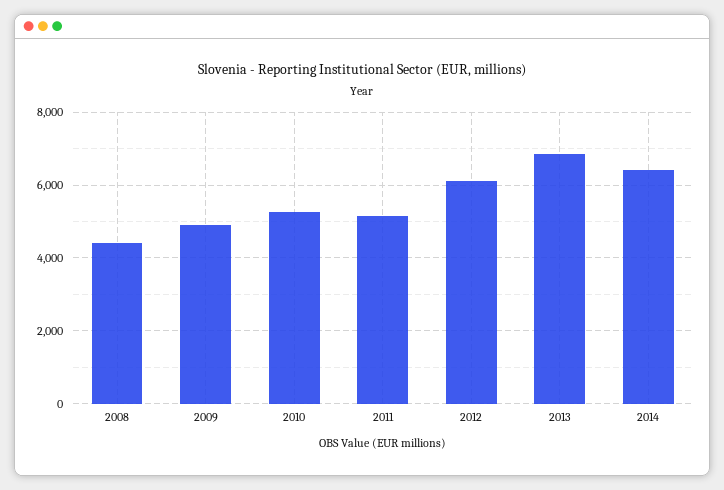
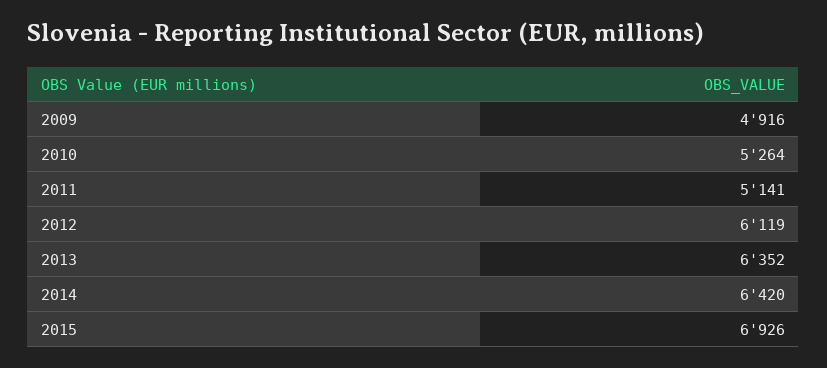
2008: 4400 -> none
2013: 6800 -> 6352
2015: none -> 6926

